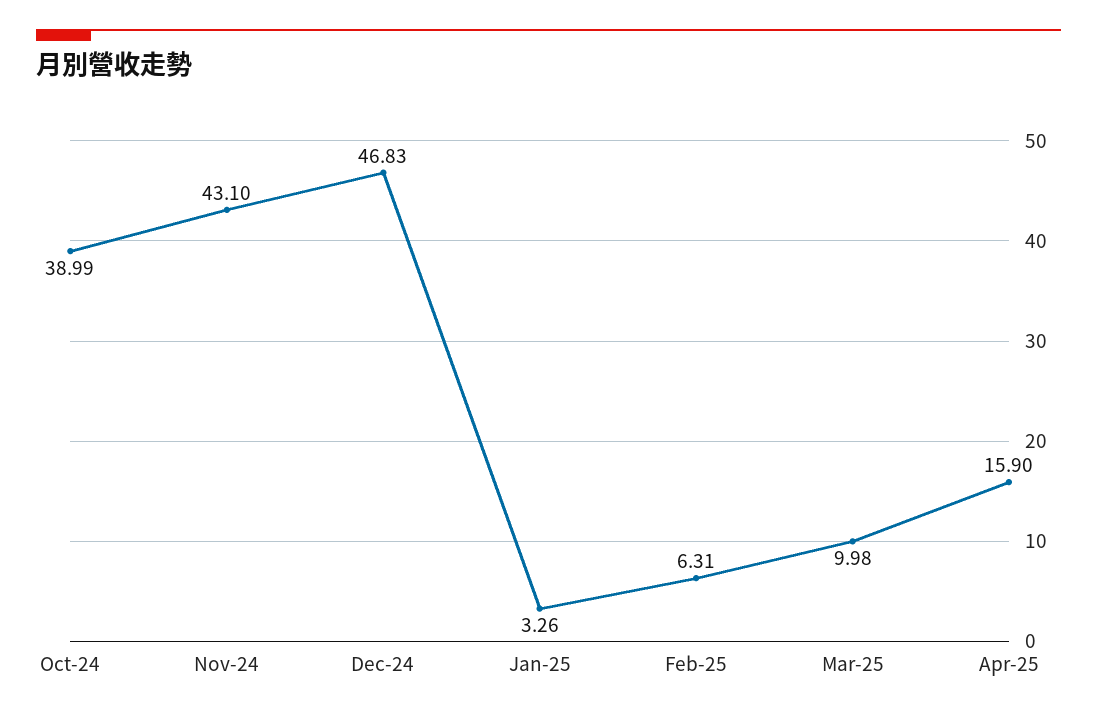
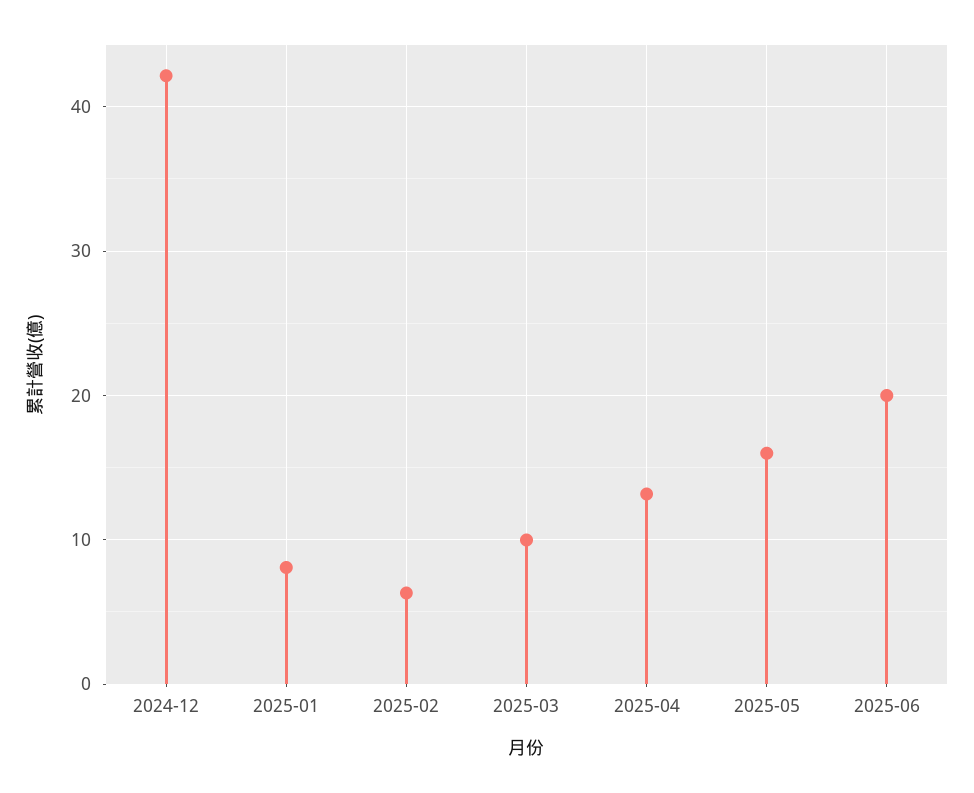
Oct-24: 38.99 -> none
Nov-24: 43.1 -> none
Dec-24: 46.83 -> 42
Jan-25: 3.26 -> 8
Apr-25: 15.9 -> 13
2025-05: none -> 16
2025-06: none -> 20

